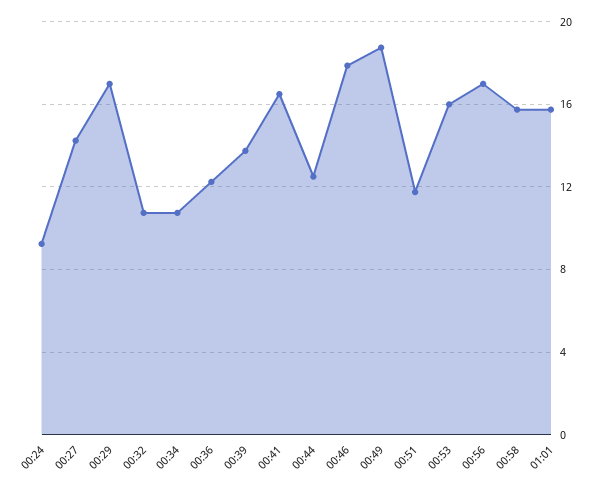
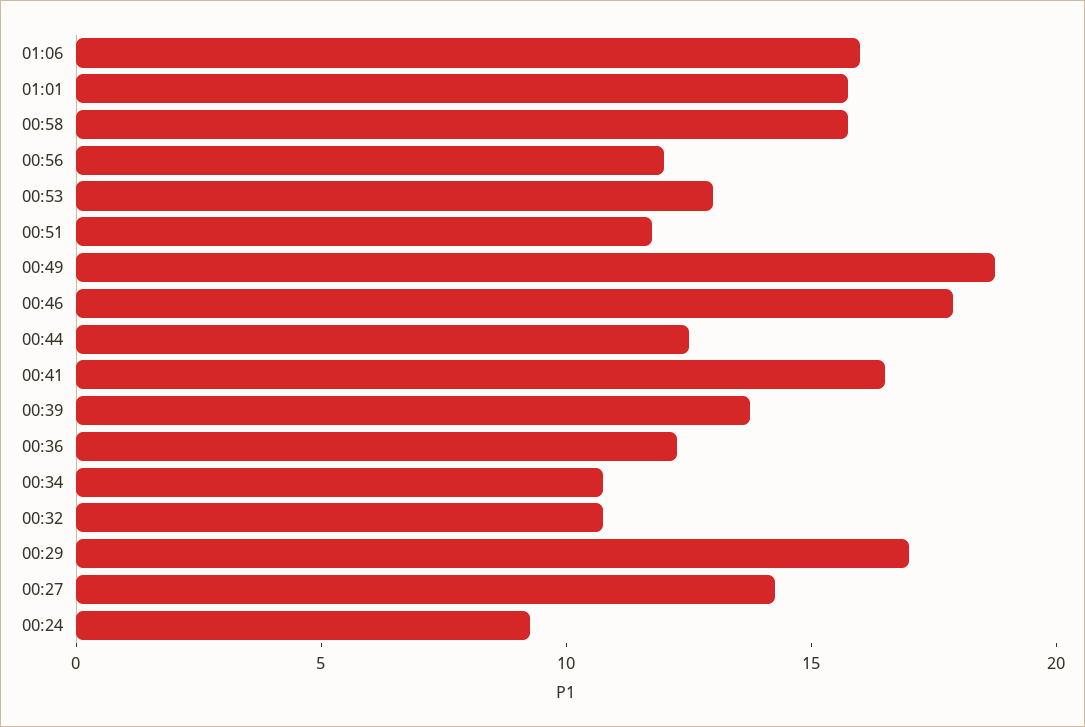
00:53: 16 -> 13
00:56: 17 -> 12
01:06: none -> 16

